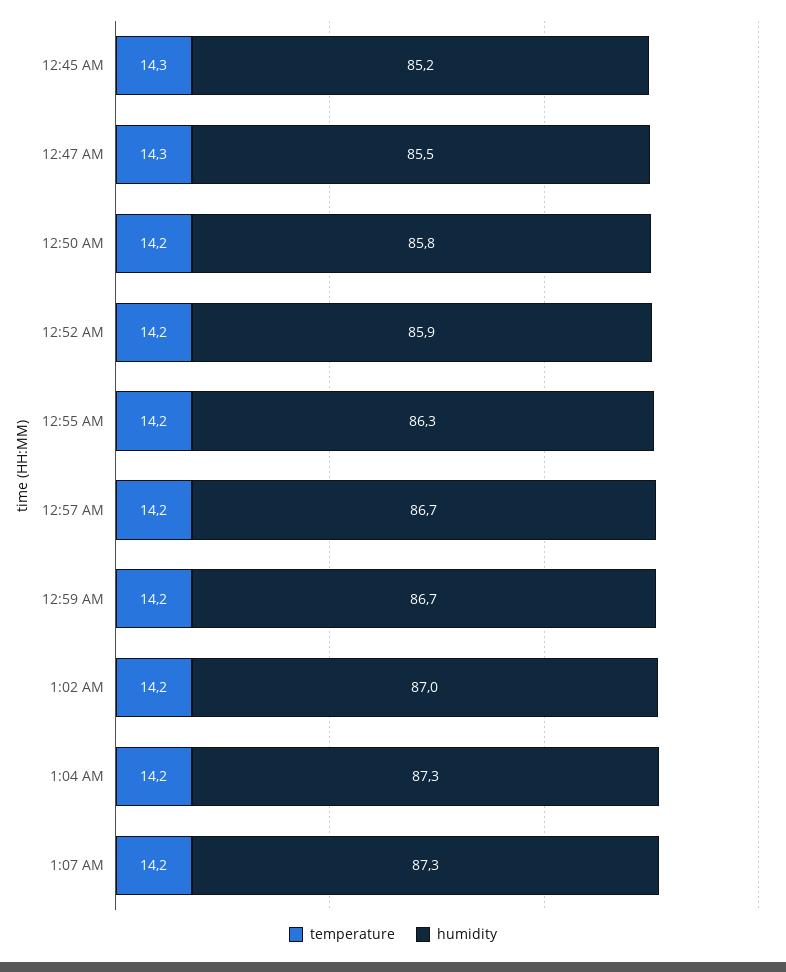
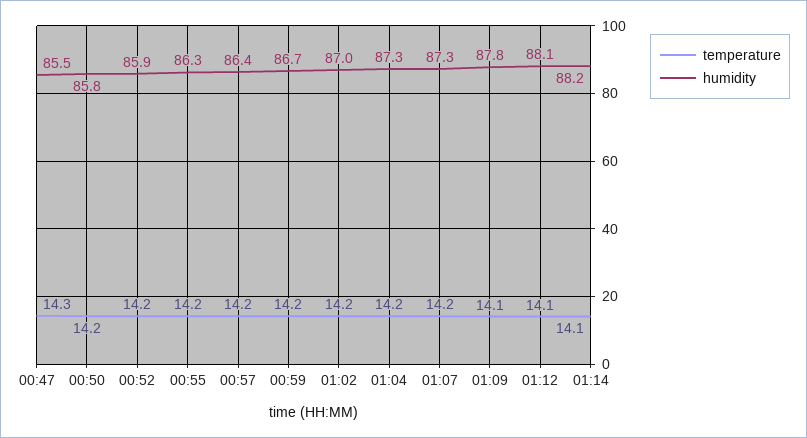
temperature, 12:45 AM: 14.3 -> none
humidity, 12:45 AM: 85.2 -> none
humidity, 12:57 AM: 86.7 -> 86.4
temperature, 01:09: none -> 14.1
humidity, 01:09: none -> 87.8
temperature, 01:12: none -> 14.1
humidity, 01:12: none -> 88.1
temperature, 01:14: none -> 14.1
humidity, 01:14: none -> 88.2

